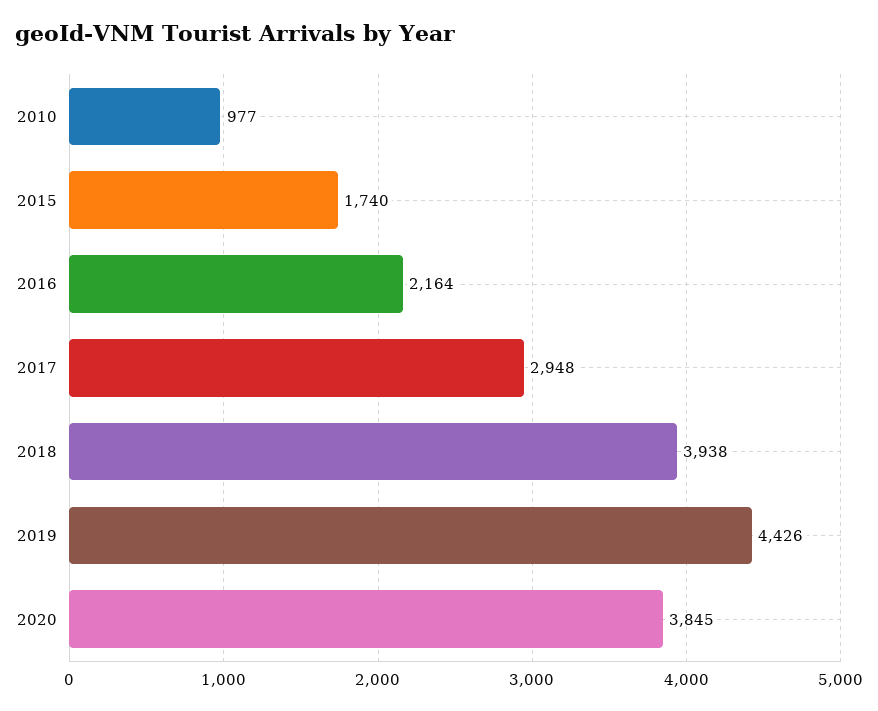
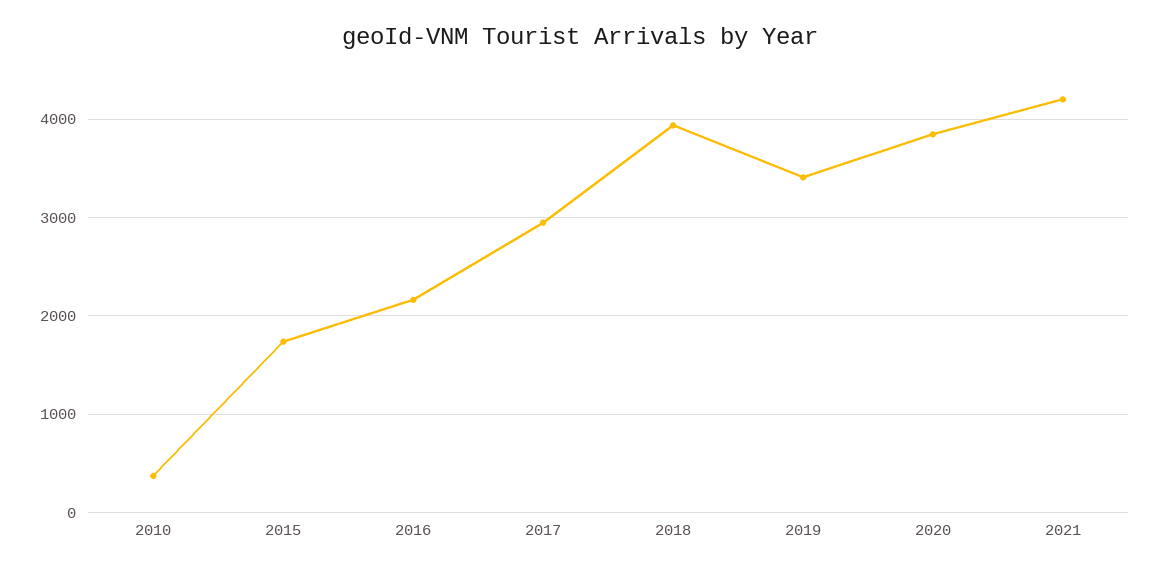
2010: 977 -> 400
2019: 4426 -> 3400
2021: none -> 4200

